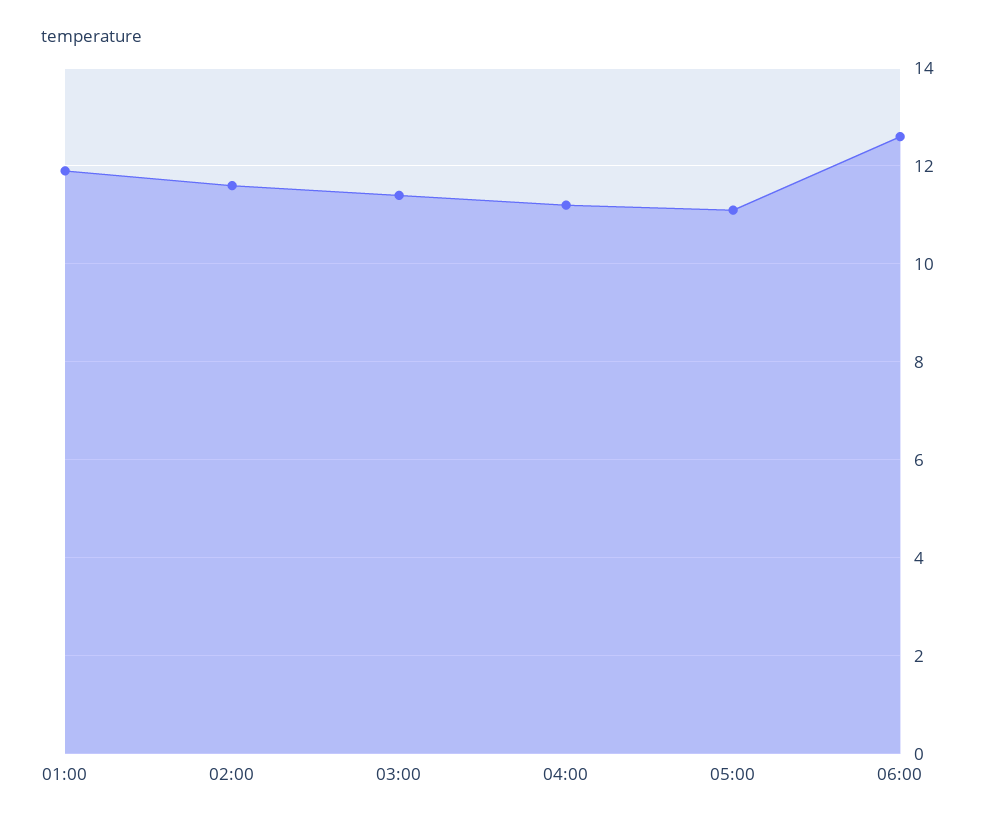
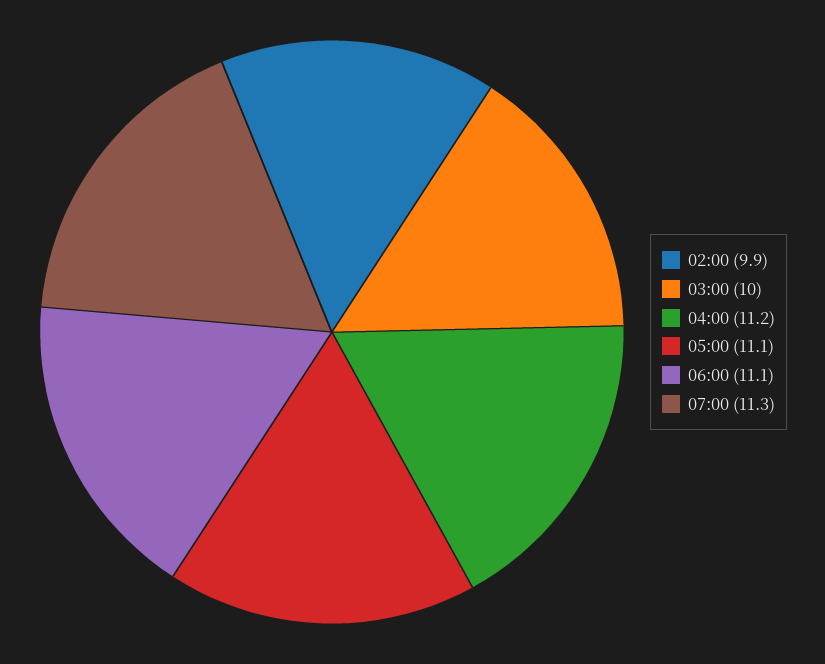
01:00: 12 -> none
02:00: 11.5 -> 9.9
03:00: 11.5 -> 10
06:00: 12.5 -> 11.1
07:00: none -> 11.3

